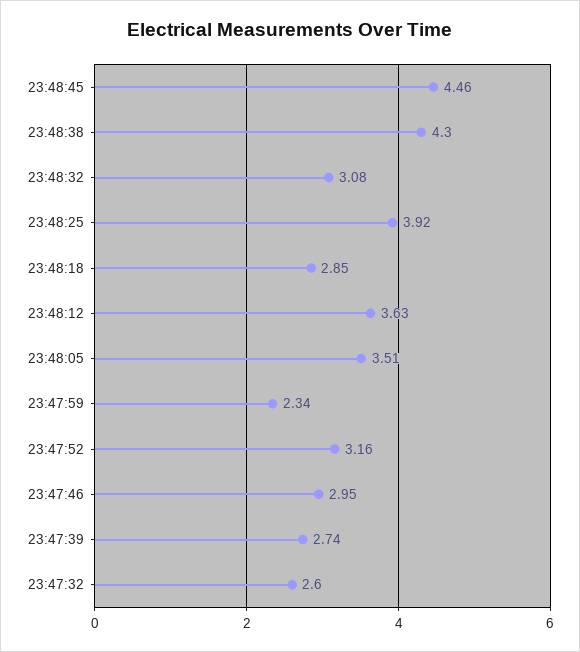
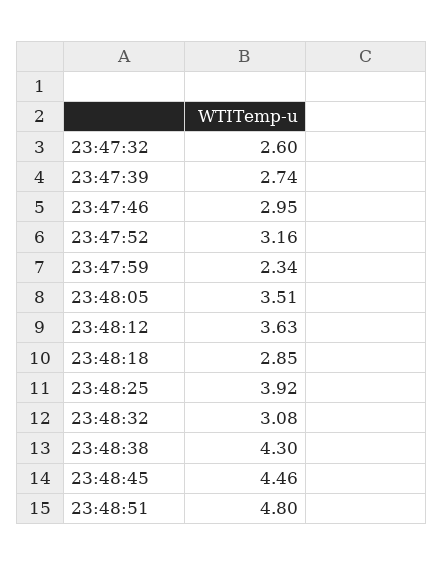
23:48:51: none -> 4.8

